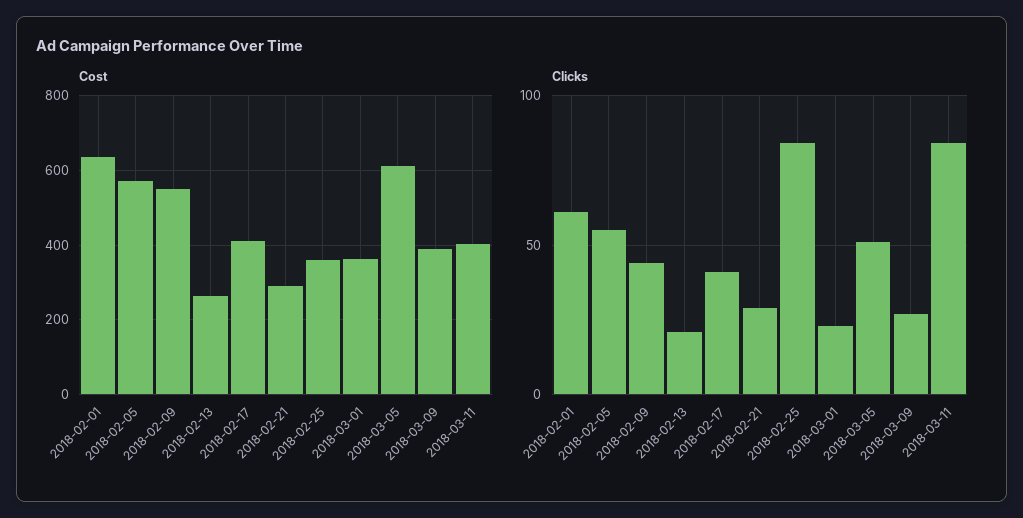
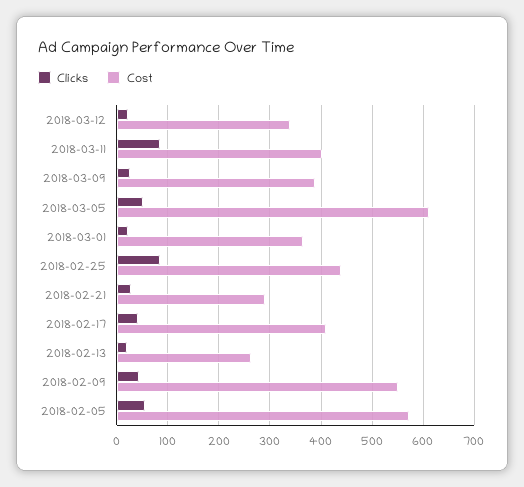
Cost, 2018-02-01: 640 -> none
Cost, 2018-02-25: 360 -> 440
Clicks, 2018-02-01: 60 -> none
Clicks, 2018-03-12: none -> 20
Cost, 2018-03-12: none -> 340

